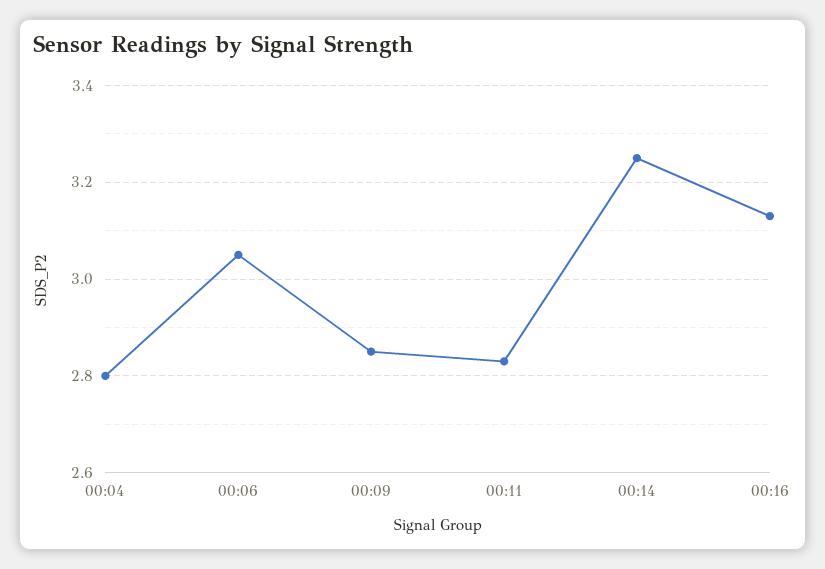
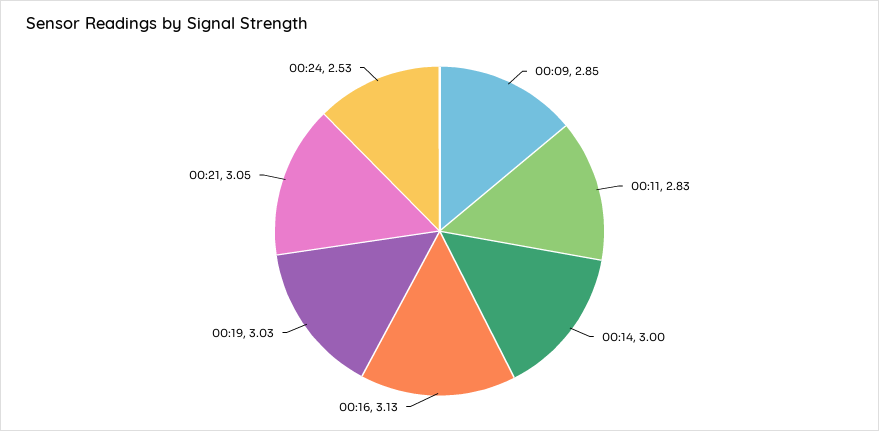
00:04: 2.8 -> none
00:06: 3.05 -> none
00:14: 3.25 -> 3
00:19: none -> 3.03
00:21: none -> 3.05
00:24: none -> 2.53

